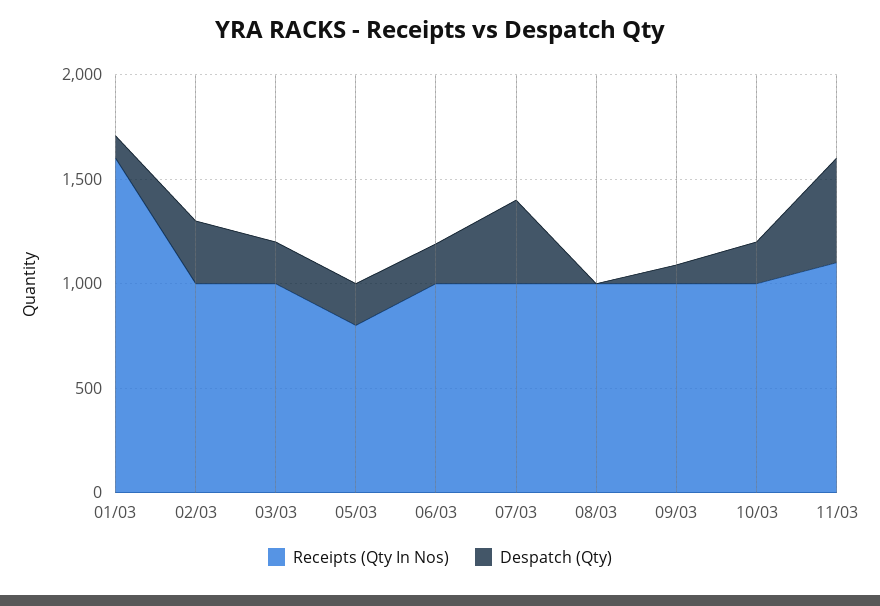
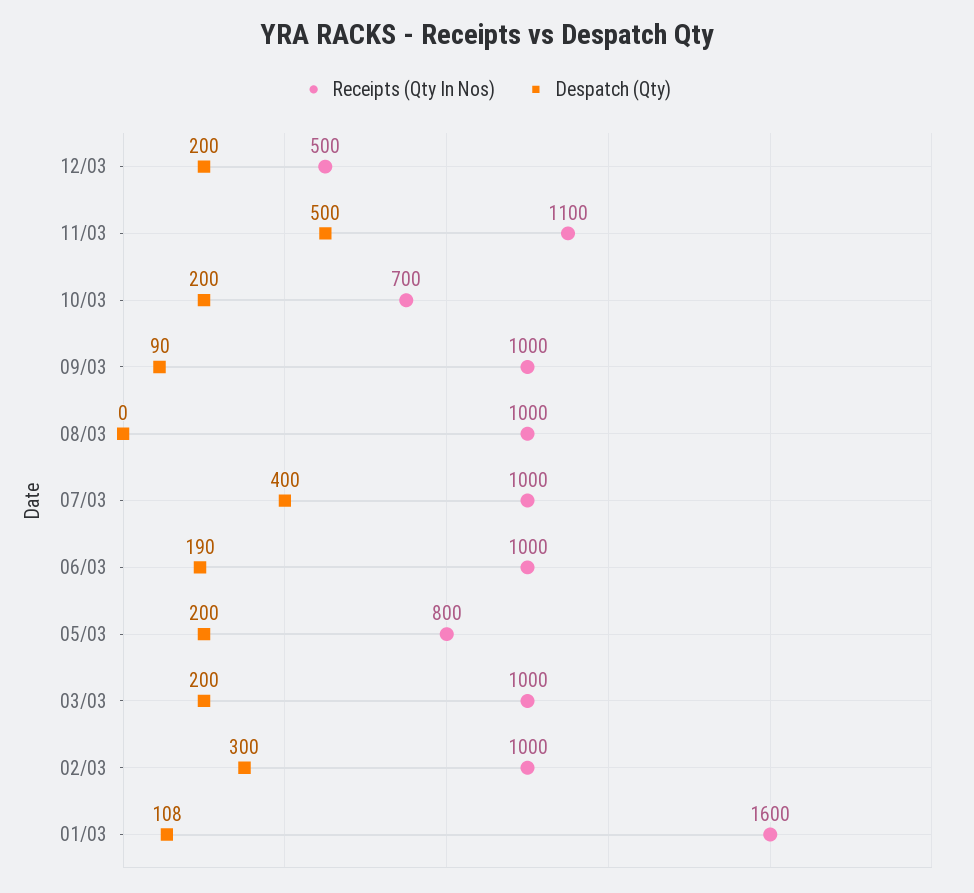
Receipts (Qty In Nos), 10/03: 1000 -> 700
Receipts (Qty In Nos), 12/03: none -> 500
Despatch (Qty), 12/03: none -> 200

